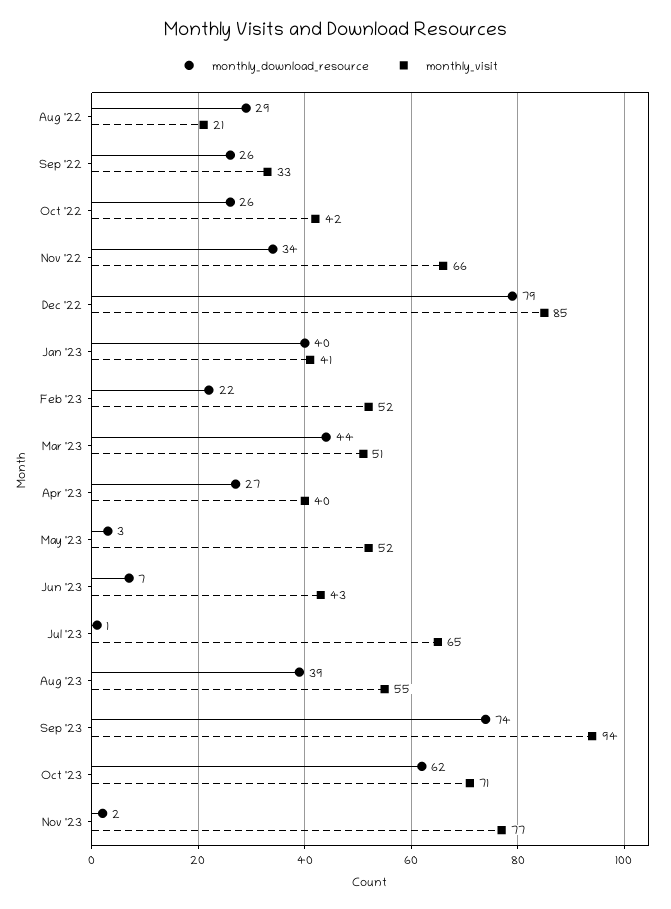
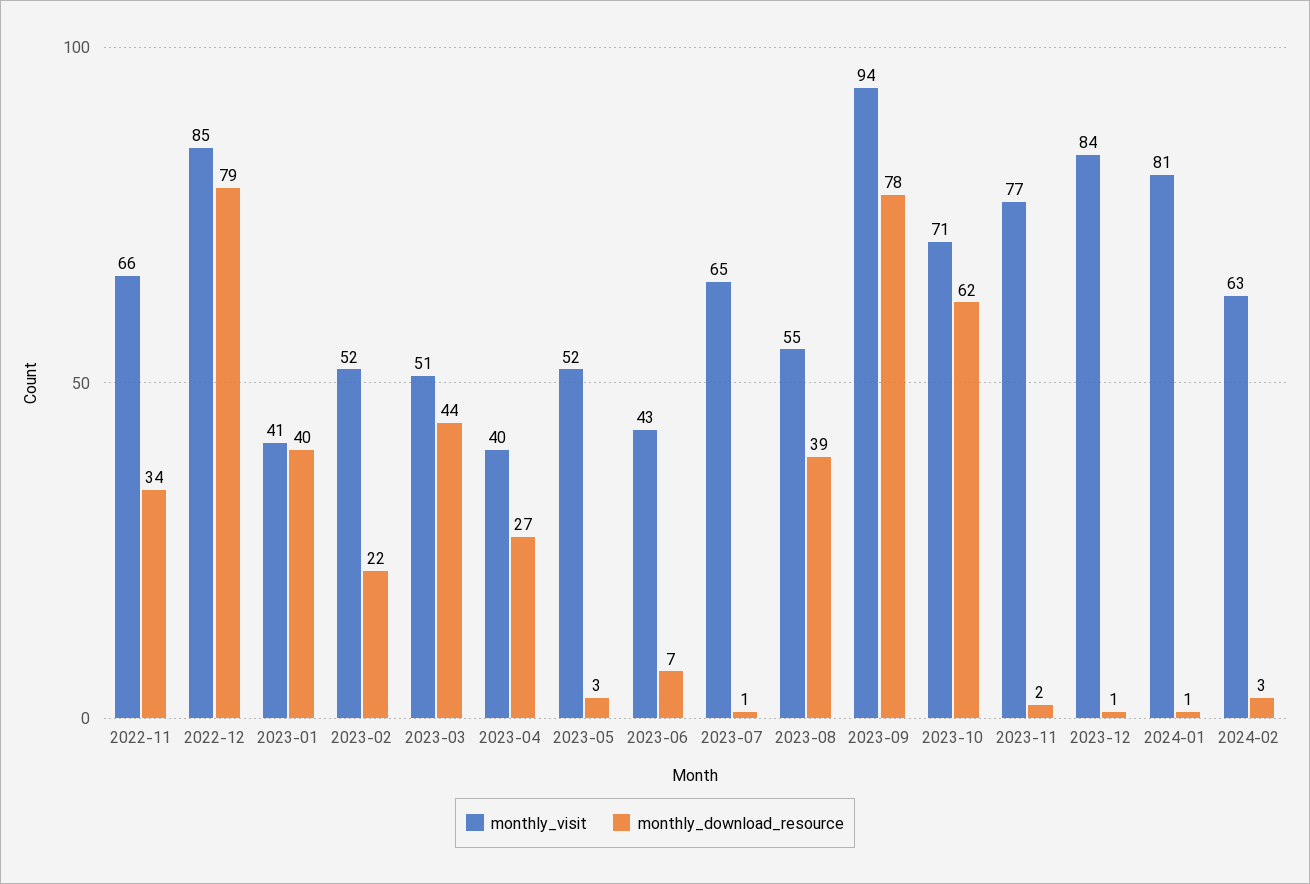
monthly_download_resource, Aug '22: 29 -> none
monthly_visit, Aug '22: 21 -> none
monthly_download_resource, Sep '22: 26 -> none
monthly_visit, Sep '22: 33 -> none
monthly_download_resource, Oct '22: 26 -> none
monthly_visit, Oct '22: 42 -> none
monthly_download_resource, Sep '23: 74 -> 78
monthly_visit, 2023-12: none -> 84
monthly_download_resource, 2023-12: none -> 1
monthly_visit, 2024-01: none -> 81
monthly_download_resource, 2024-01: none -> 1
monthly_visit, 2024-02: none -> 63
monthly_download_resource, 2024-02: none -> 3

